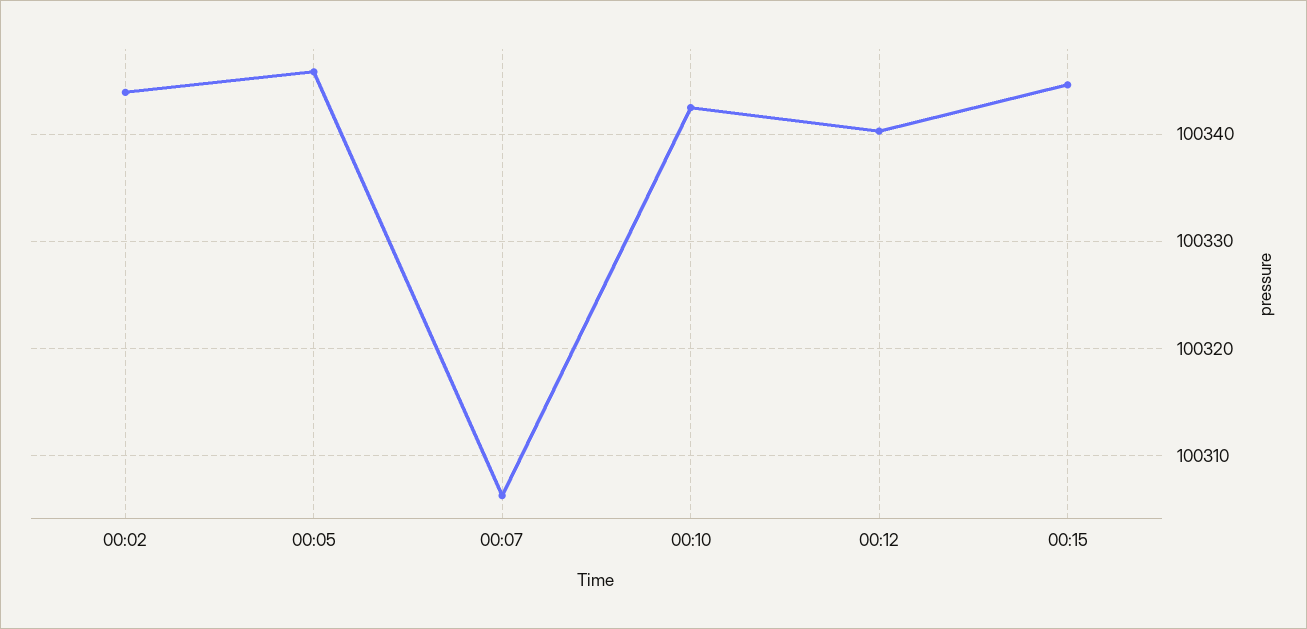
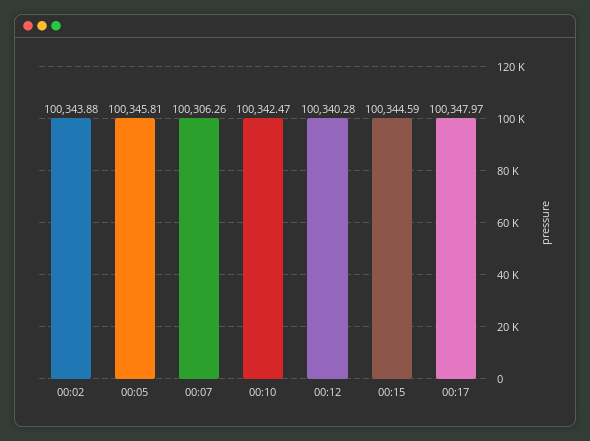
00:17: none -> 100347.97

